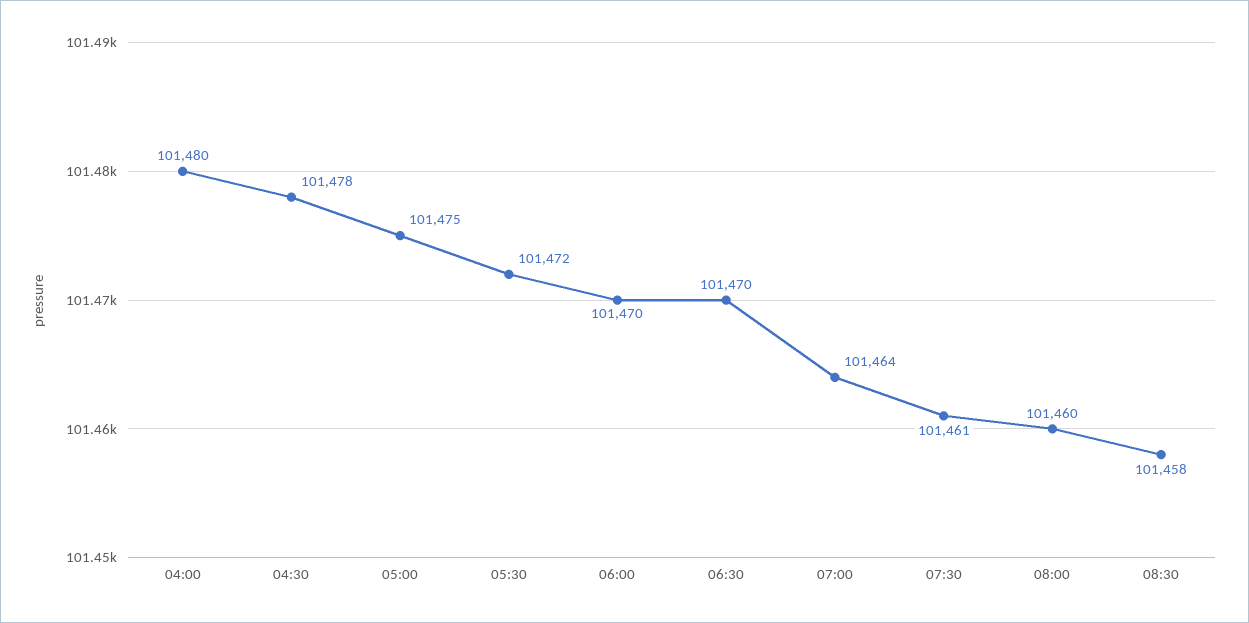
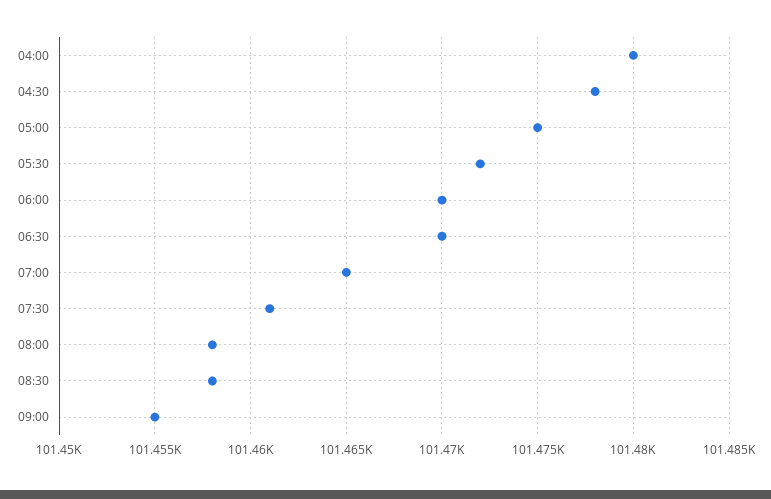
07:00: 101464 -> 101465
08:00: 101460 -> 101458
09:00: none -> 101455

